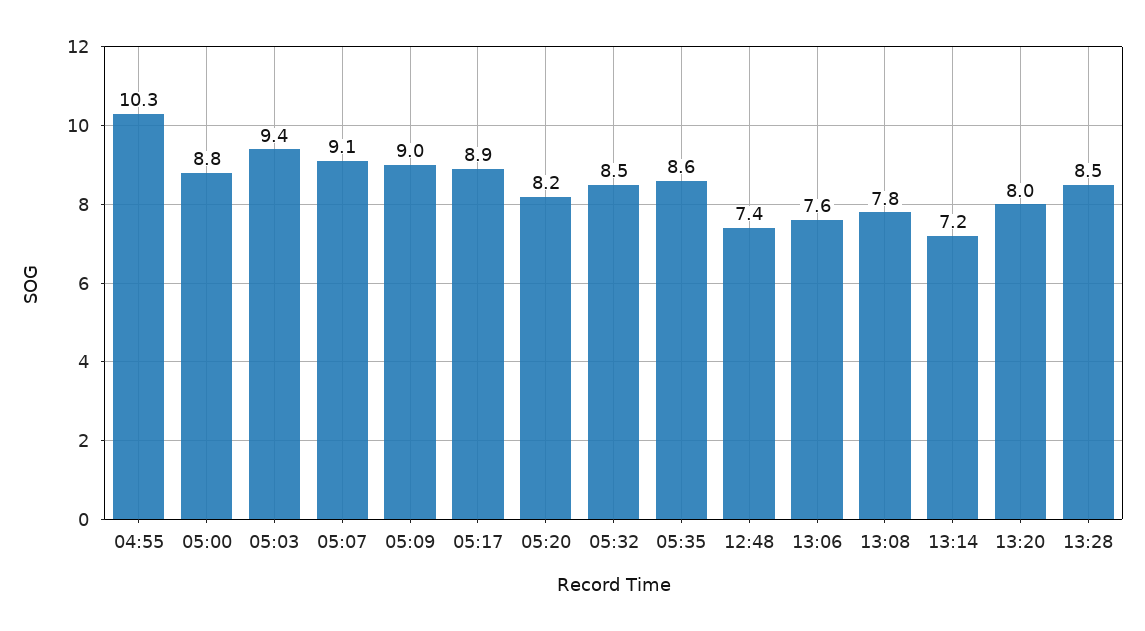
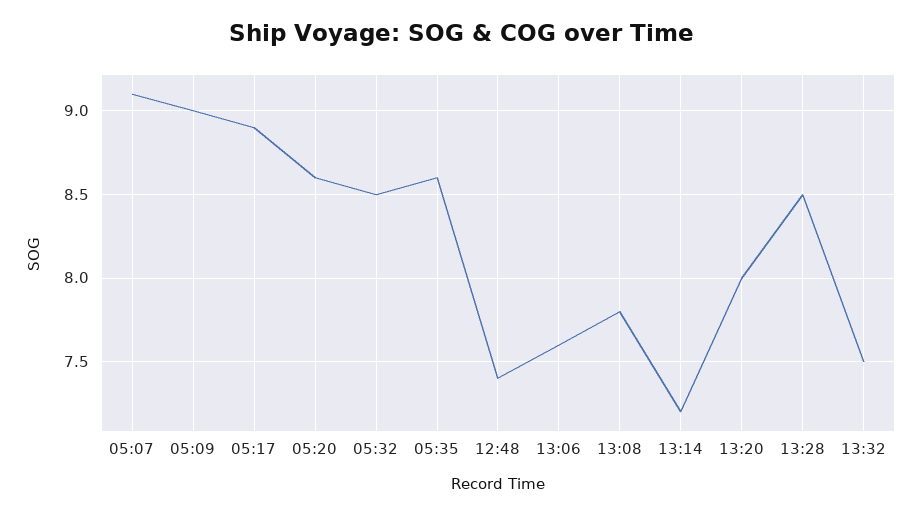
04:55: 10.3 -> none
05:00: 8.8 -> none
05:03: 9.4 -> none
05:20: 8.2 -> 8.6
13:32: none -> 7.5

